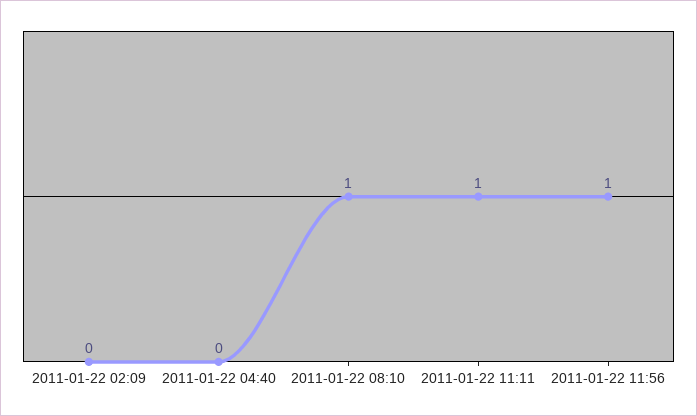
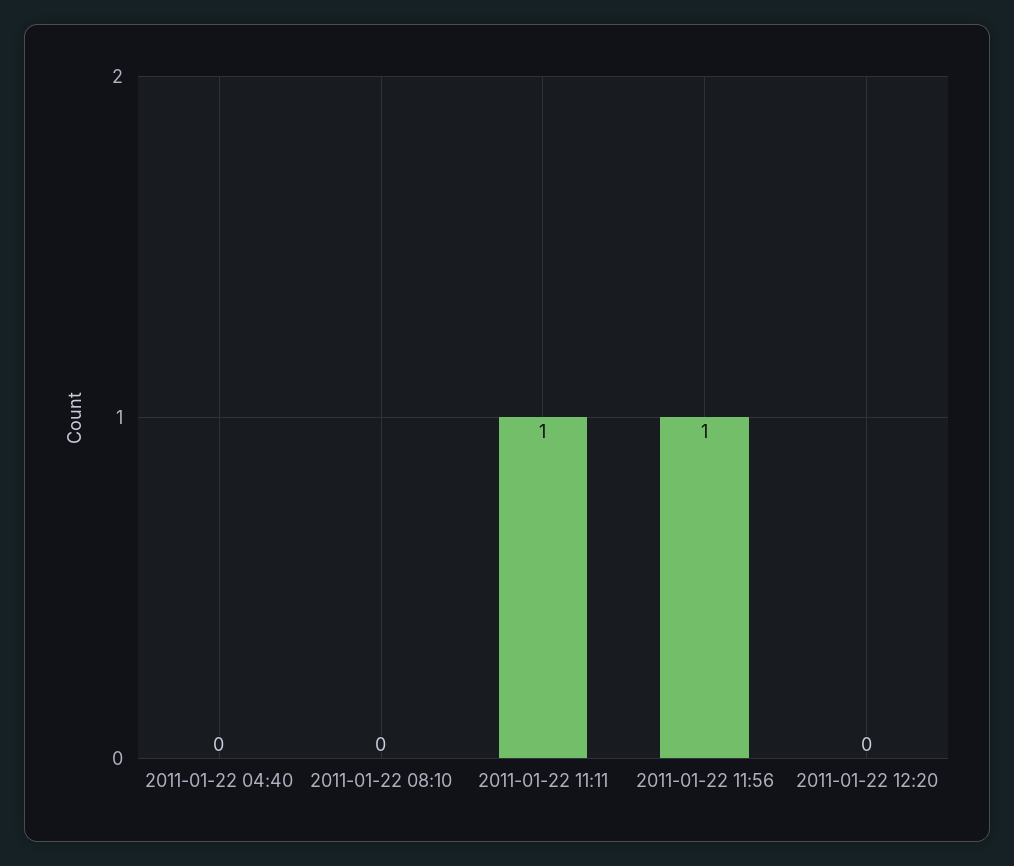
2011-01-22 02:09: 0 -> none
2011-01-22 08:10: 1 -> 0
2011-01-22 12:20: none -> 0

